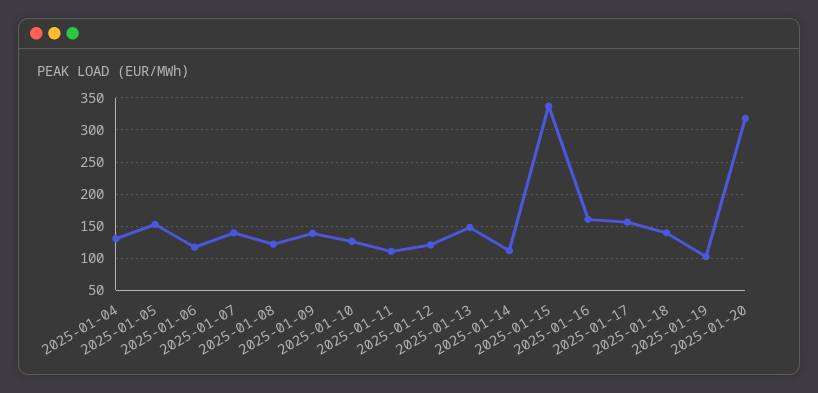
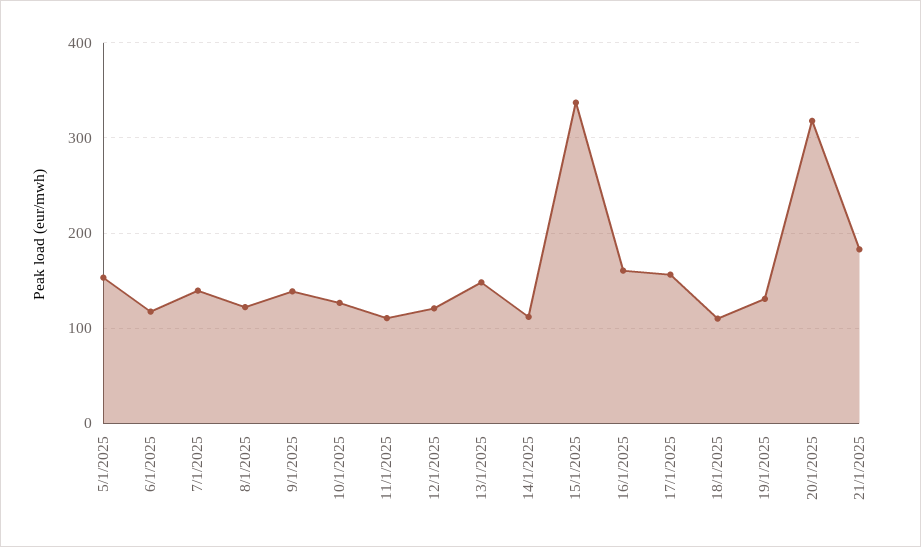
2025-01-04: 130 -> none
2025-01-18: 140 -> 110
2025-01-19: 100 -> 130
21/1/2025: none -> 180

